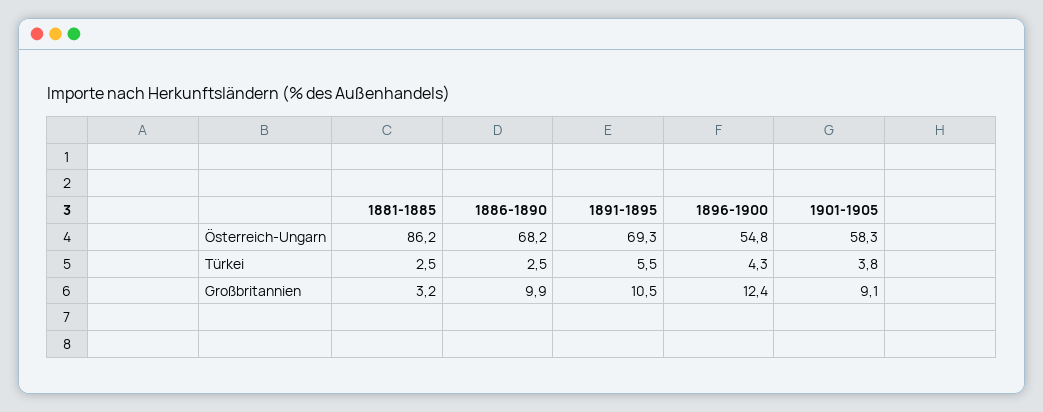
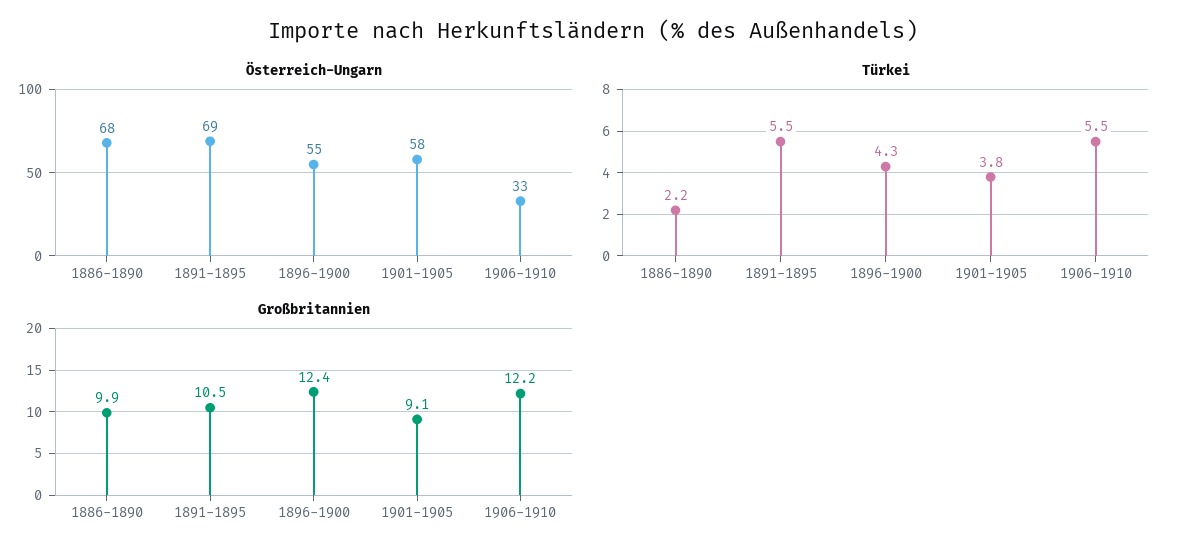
Österreich-Ungarn, 1881-1885: 86.2 -> none
Türkei, 1881-1885: 2.5 -> none
Türkei, 1886-1890: 2.5 -> 2.2
Großbritannien, 1881-1885: 3.2 -> none
Österreich-Ungarn, 1906-1910: none -> 33
Türkei, 1906-1910: none -> 5.5
Großbritannien, 1906-1910: none -> 12.2

